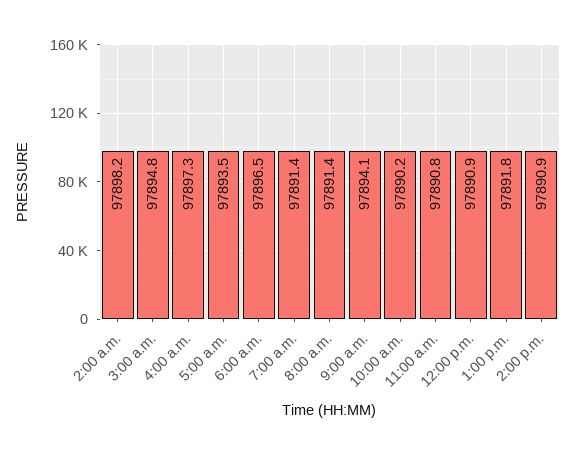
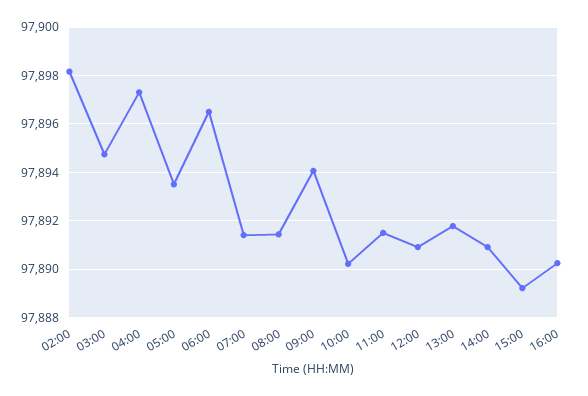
11:00 a.m.: 97890.8 -> 97891.5
15:00: none -> 97889.25
16:00: none -> 97890.25

